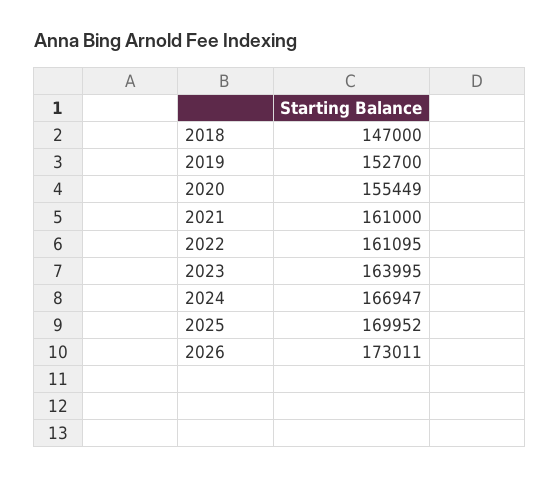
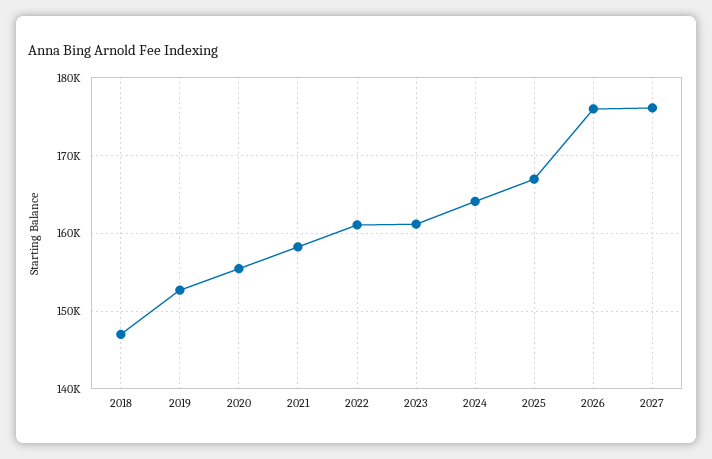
2021: 161000 -> 158000
2023: 163995 -> 161000
2024: 166947 -> 164000
2025: 169952 -> 167000
2026: 173011 -> 176000
2027: none -> 176000

